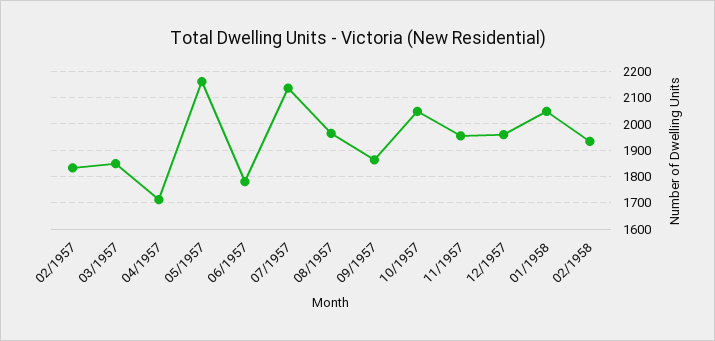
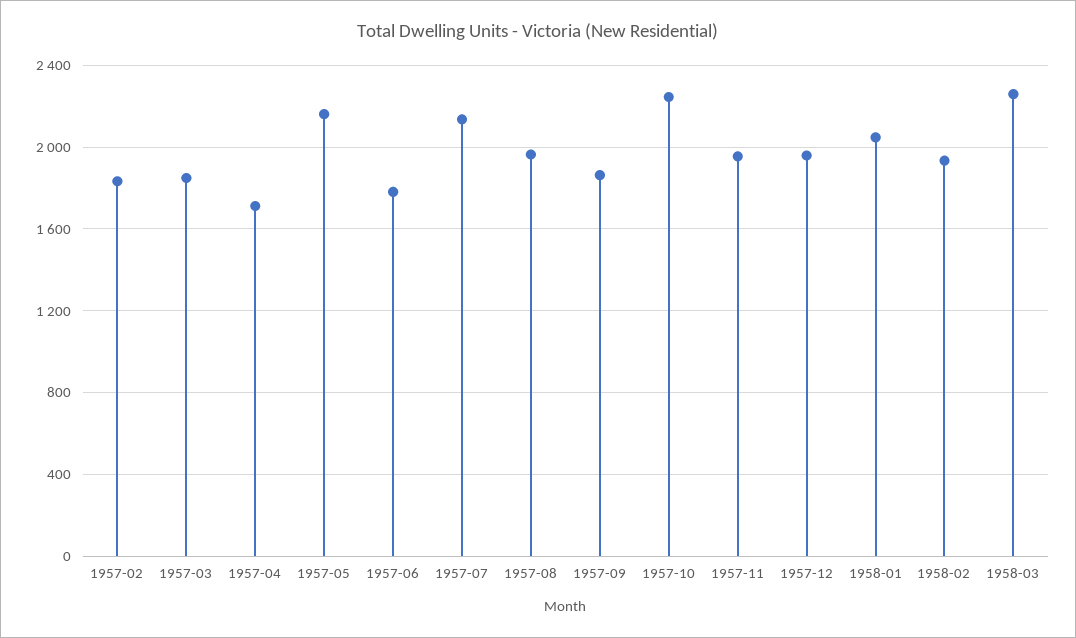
10/1957: 2050 -> 2250
1958-03: none -> 2250

